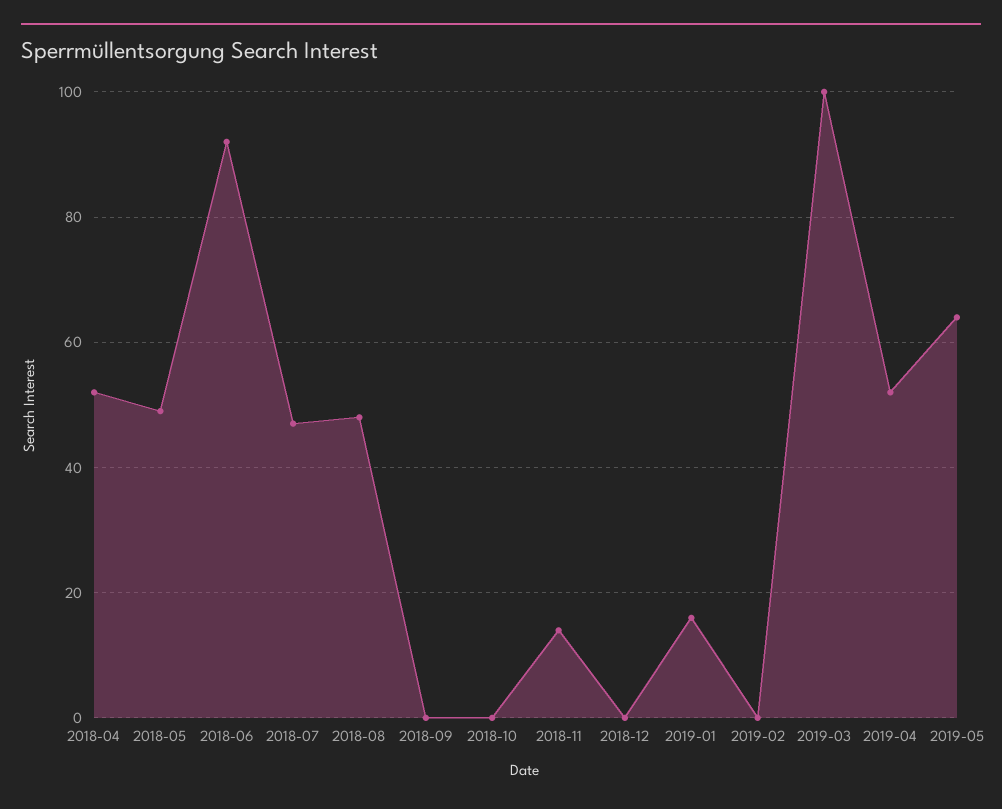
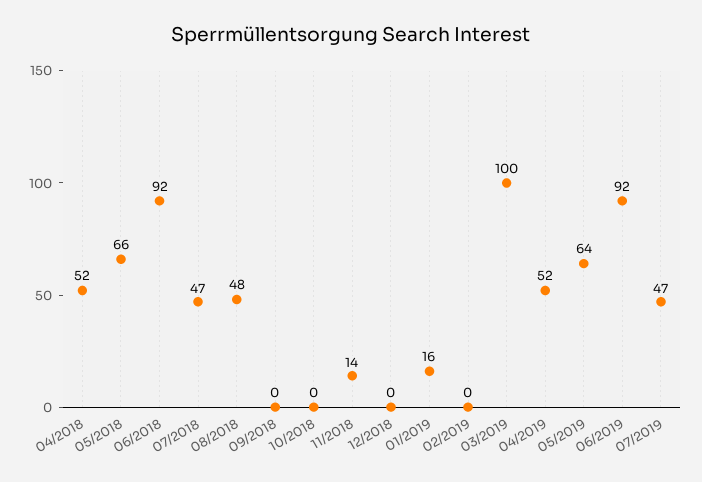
2018-05: 50 -> 66
06/2019: none -> 92
07/2019: none -> 47

